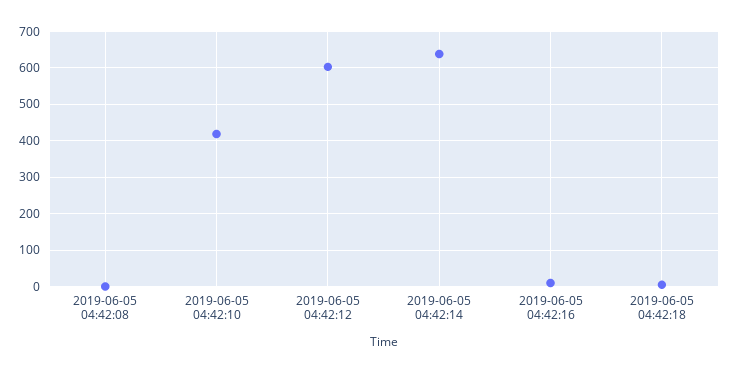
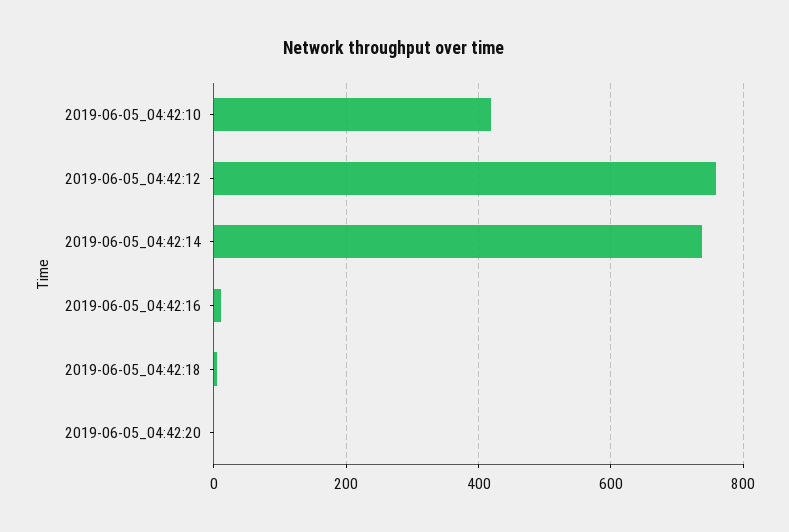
2019-06-05 04:42:08: 0 -> none
2019-06-05 04:42:12: 600 -> 760
2019-06-05 04:42:14: 640 -> 740
2019-06-05_04:42:20: none -> 0

